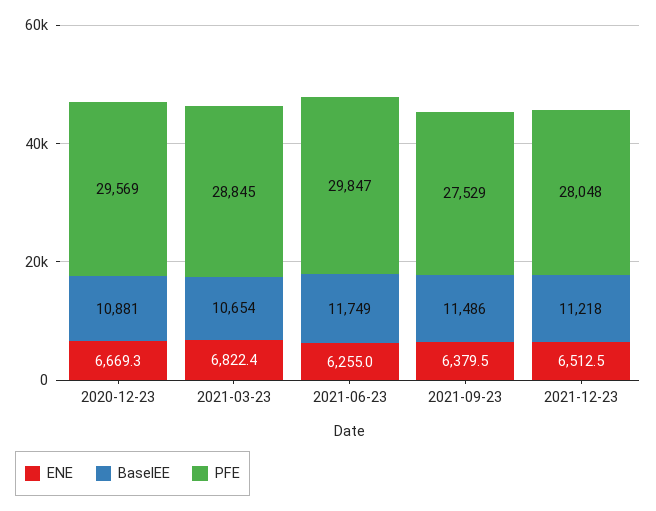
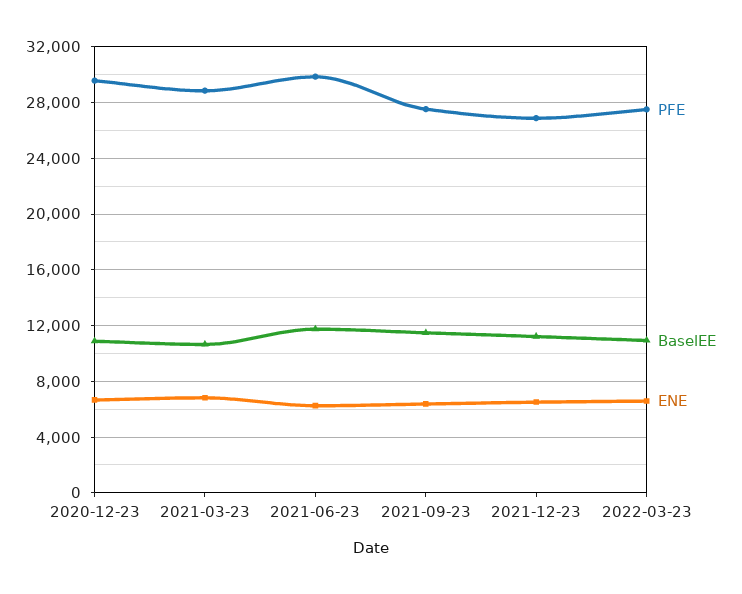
PFE, 2021-12-23: 28048 -> 27000
PFE, 2022-03-23: none -> 27500
BaselEE, 2022-03-23: none -> 11000
ENE, 2022-03-23: none -> 6500

